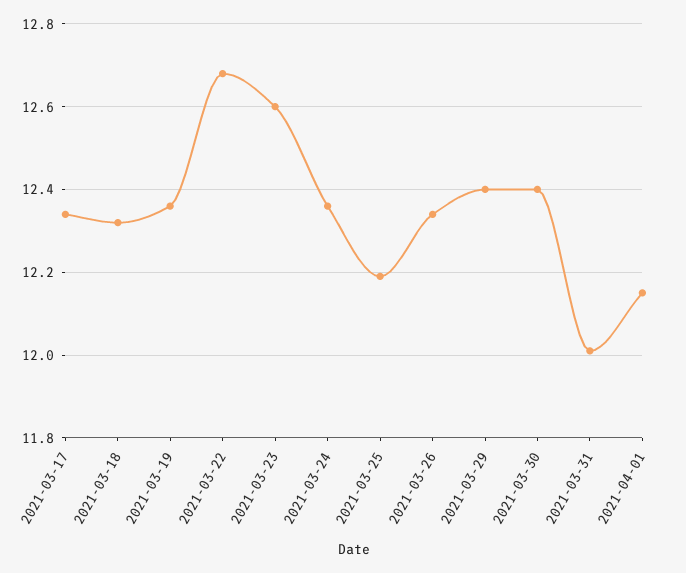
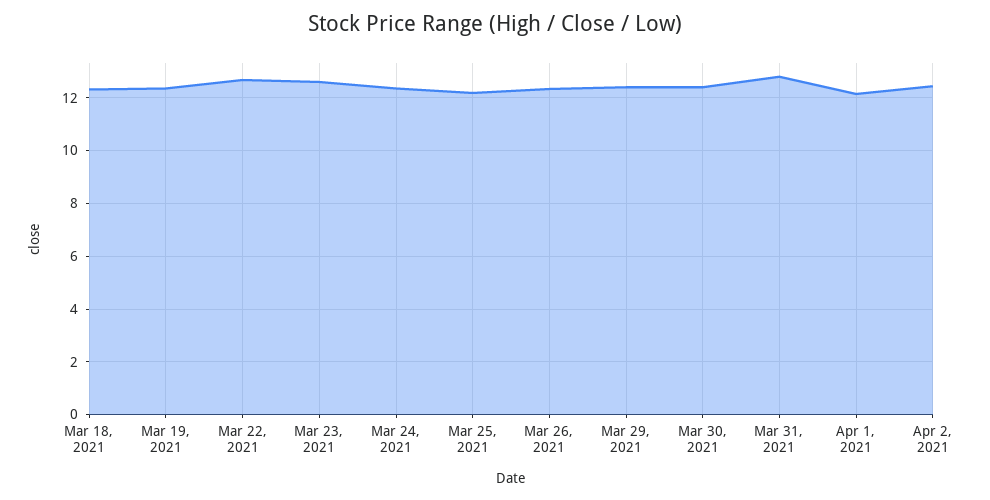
2021-03-17: 12.35 -> none
2021-03-31: 12 -> 12.75
Apr 2, 2021: none -> 12.5

